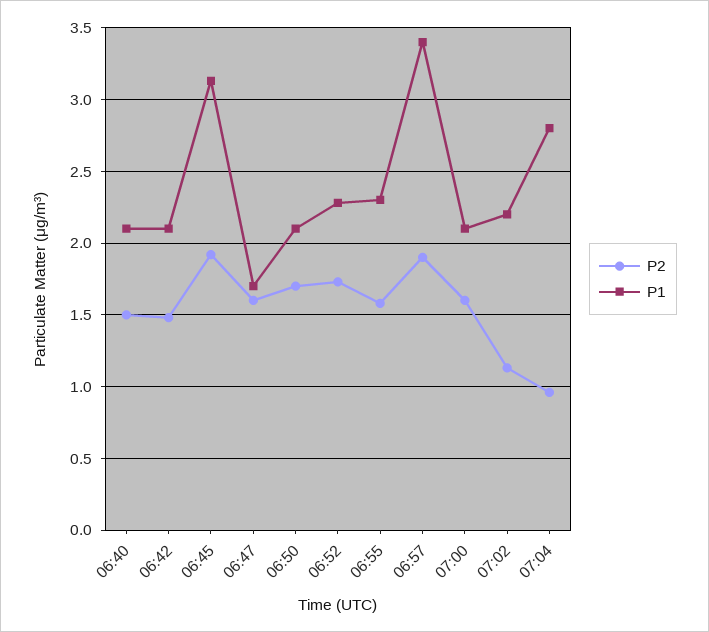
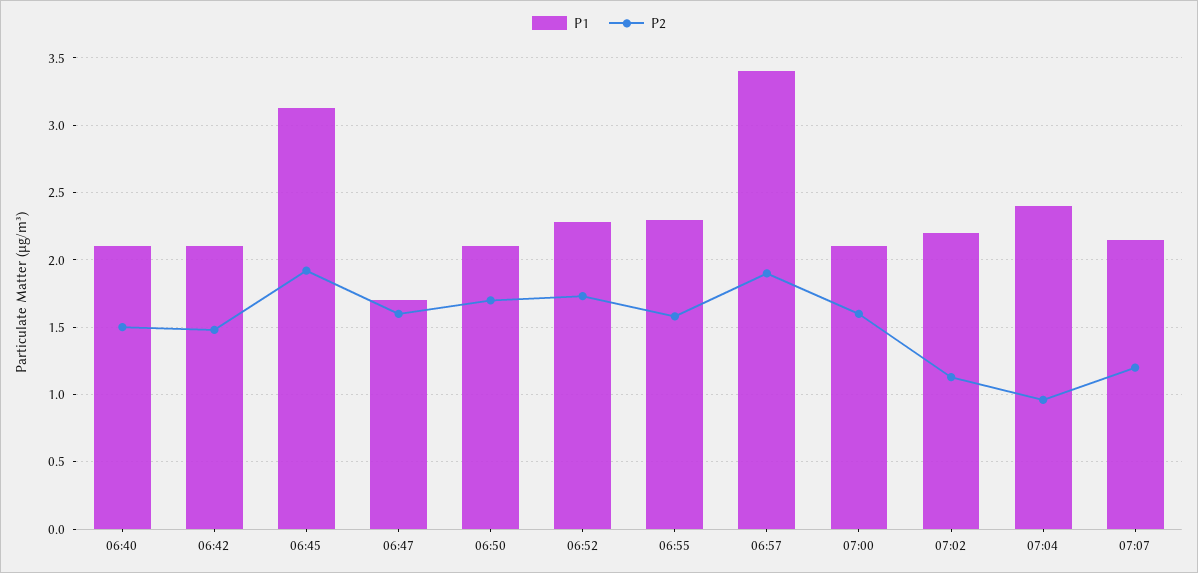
P1, 07:04: 2.8 -> 2.4
P1, 07:07: none -> 2.15
P2, 07:07: none -> 1.2

